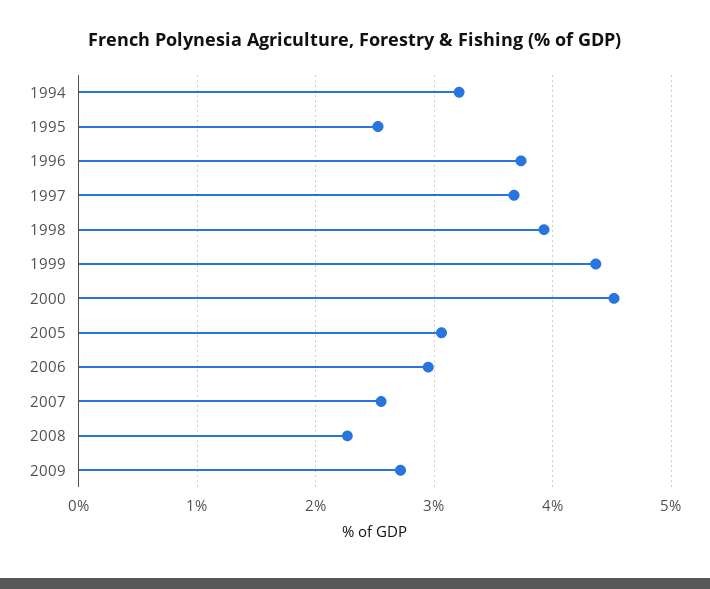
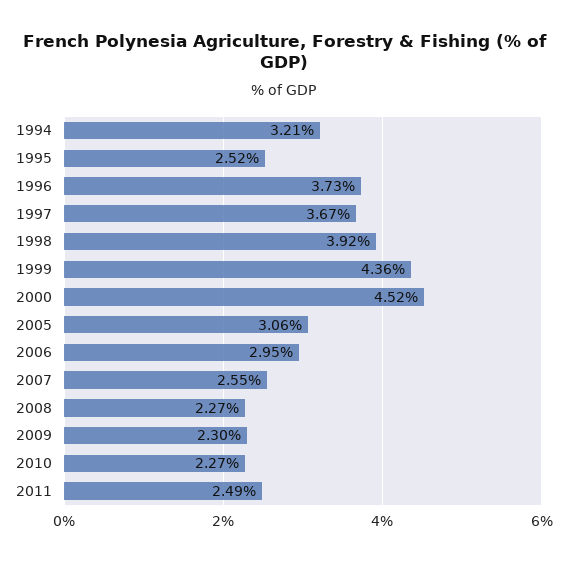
2009: 2.7 -> 2.3
2010: none -> 2.27
2011: none -> 2.49

